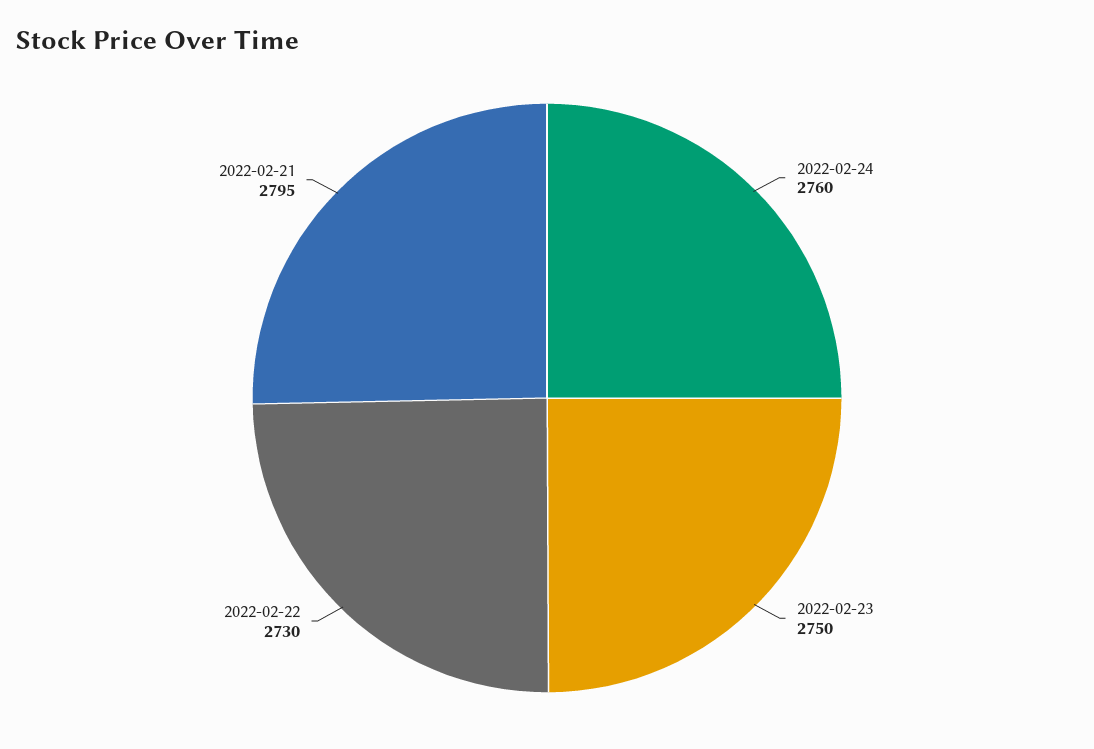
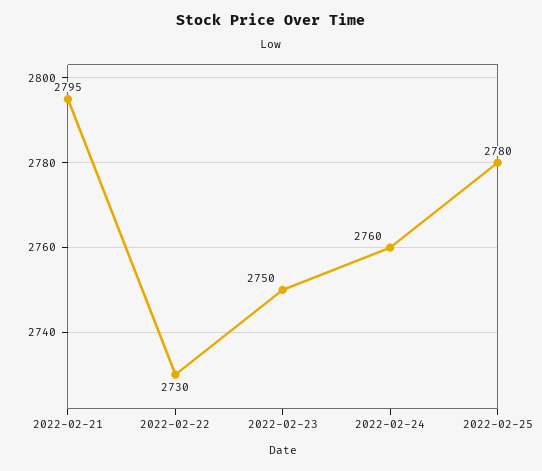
2022-02-25: none -> 2780

